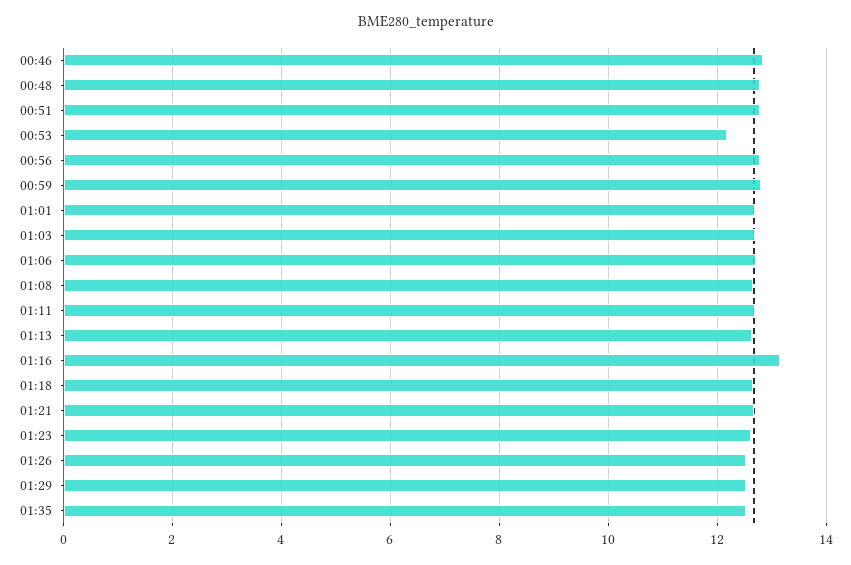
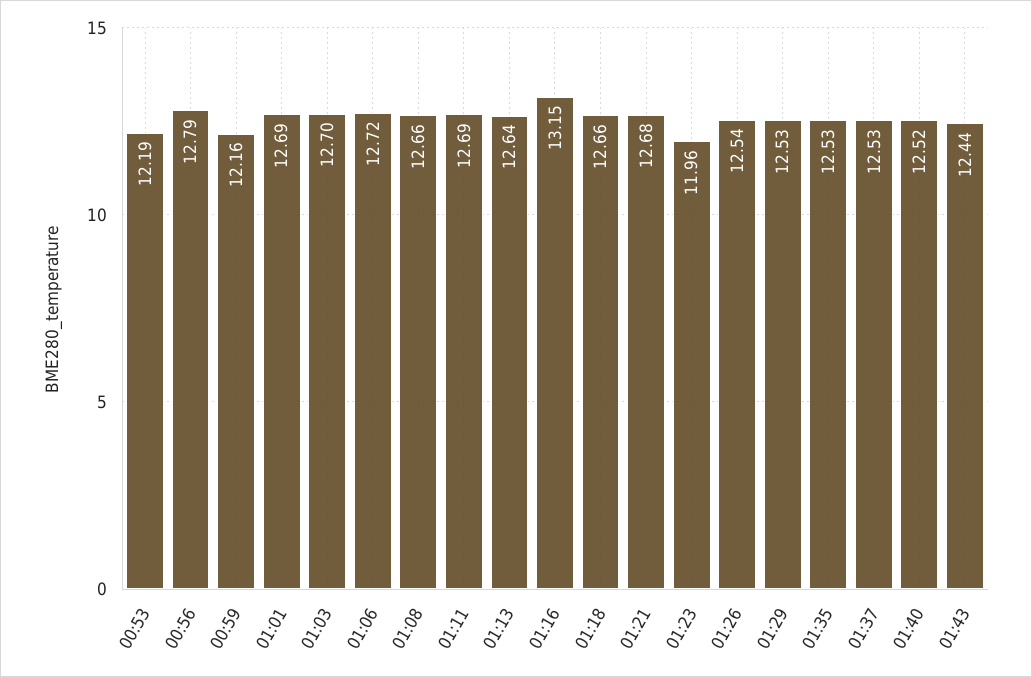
00:46: 12.8 -> none
00:48: 12.8 -> none
00:51: 12.8 -> none
00:59: 12.8 -> 12.16
01:23: 12.6 -> 11.96
01:37: none -> 12.53
01:40: none -> 12.52
01:43: none -> 12.44

